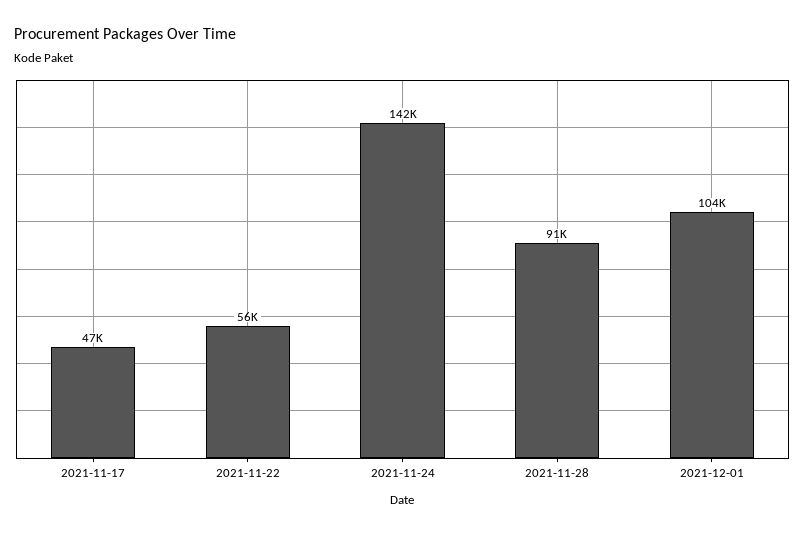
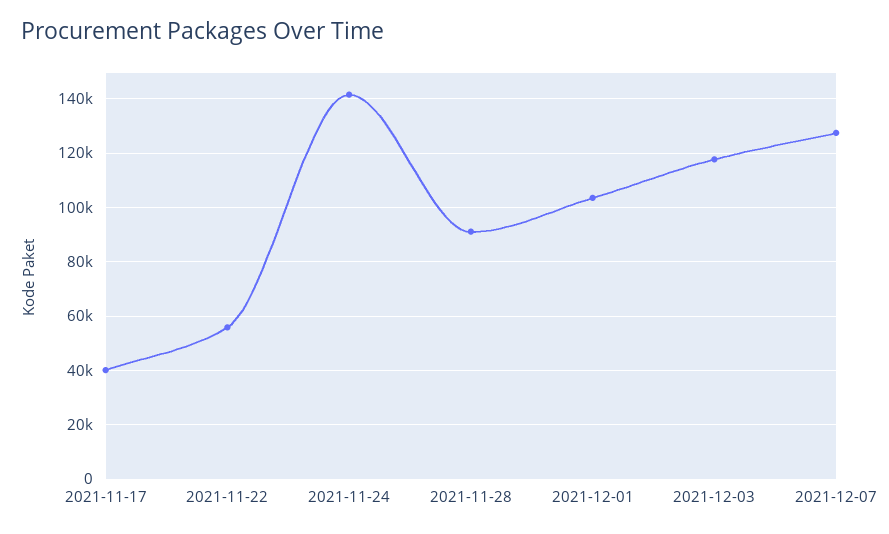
2021-11-17: 47000 -> 40000
2021-12-03: none -> 117500
2021-12-07: none -> 127500

